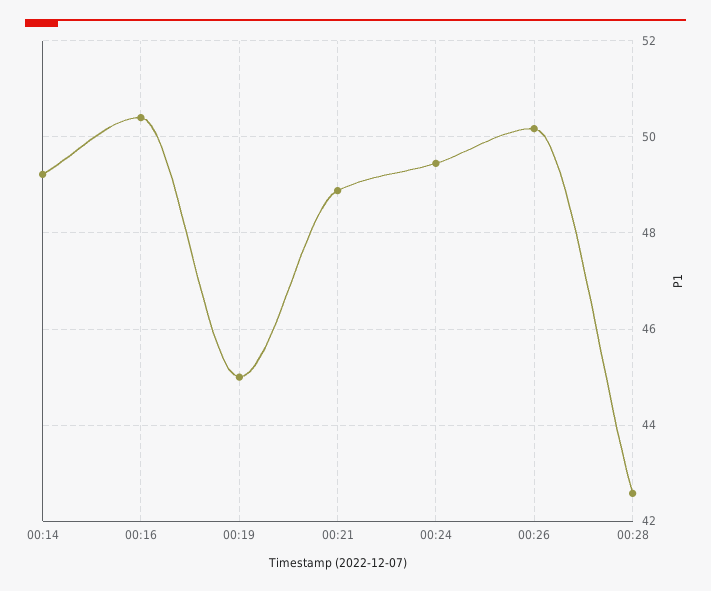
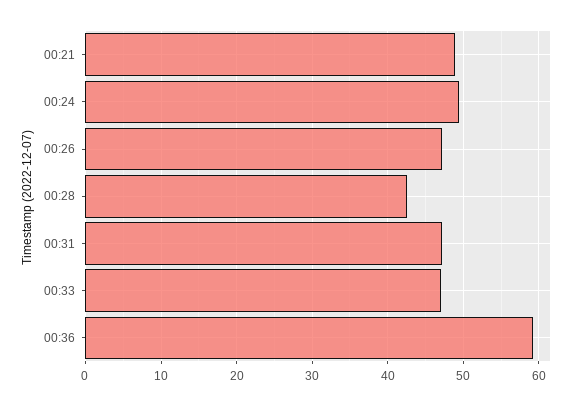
00:14: 49.2 -> none
00:16: 50.4 -> none
00:19: 45 -> none
00:26: 50.2 -> 47
00:31: none -> 47
00:33: none -> 47
00:36: none -> 59

